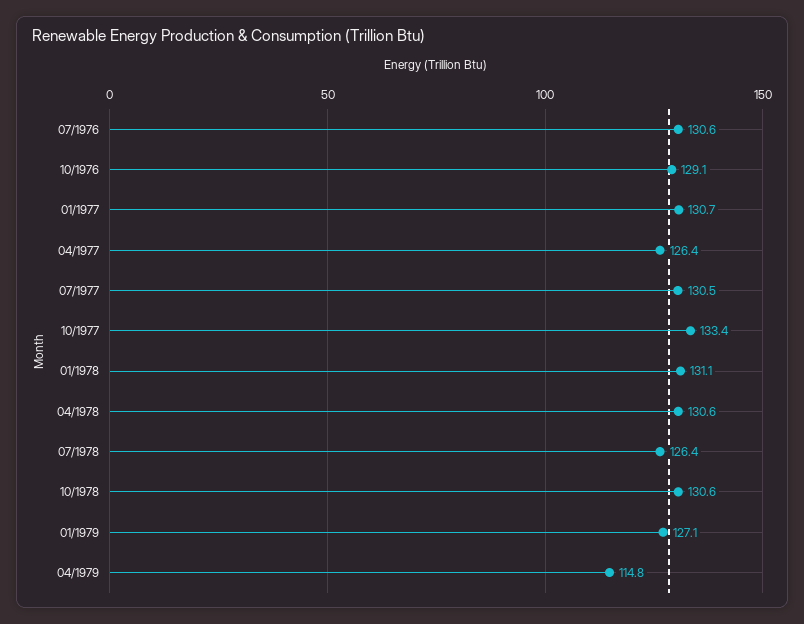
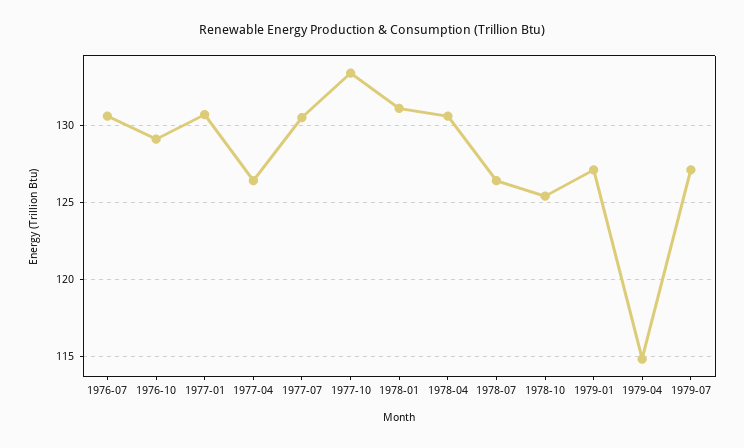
10/1978: 130.6 -> 125.5
1979-07: none -> 127

